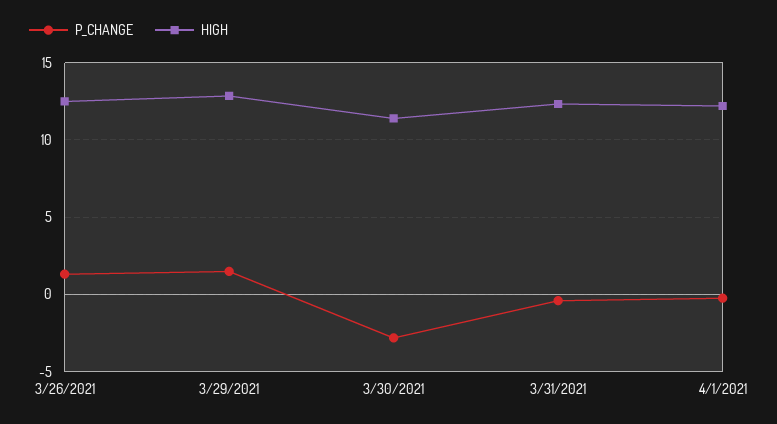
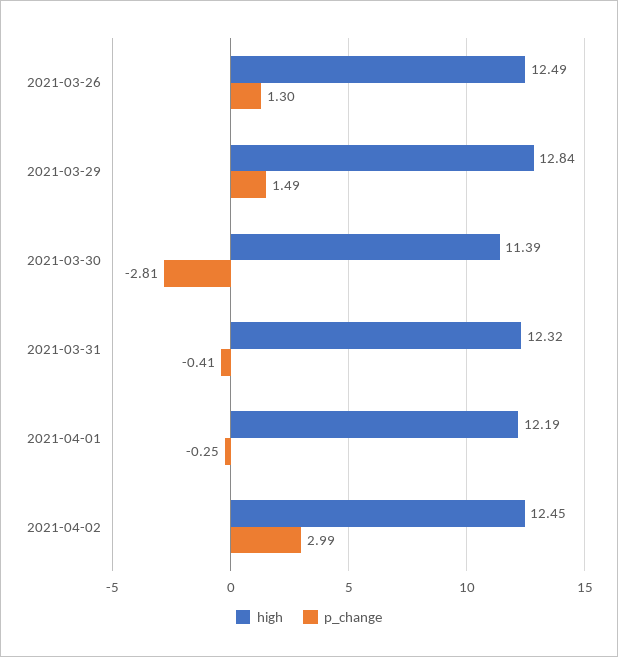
HIGH, 2021-04-02: none -> 12.45
P_CHANGE, 2021-04-02: none -> 2.99

